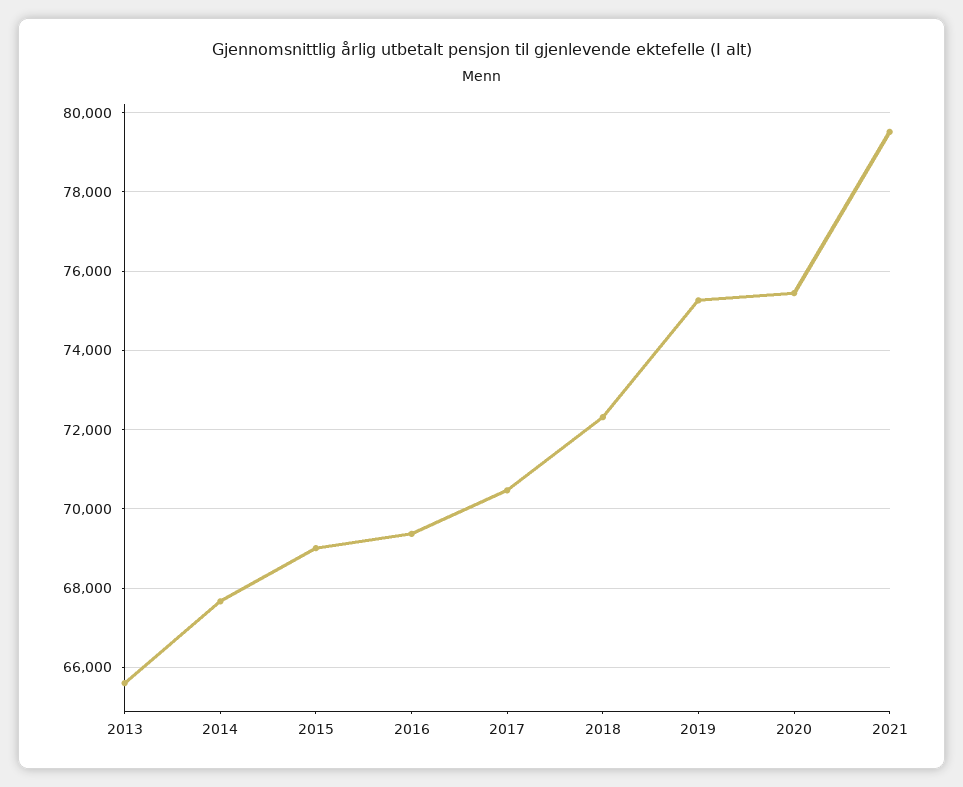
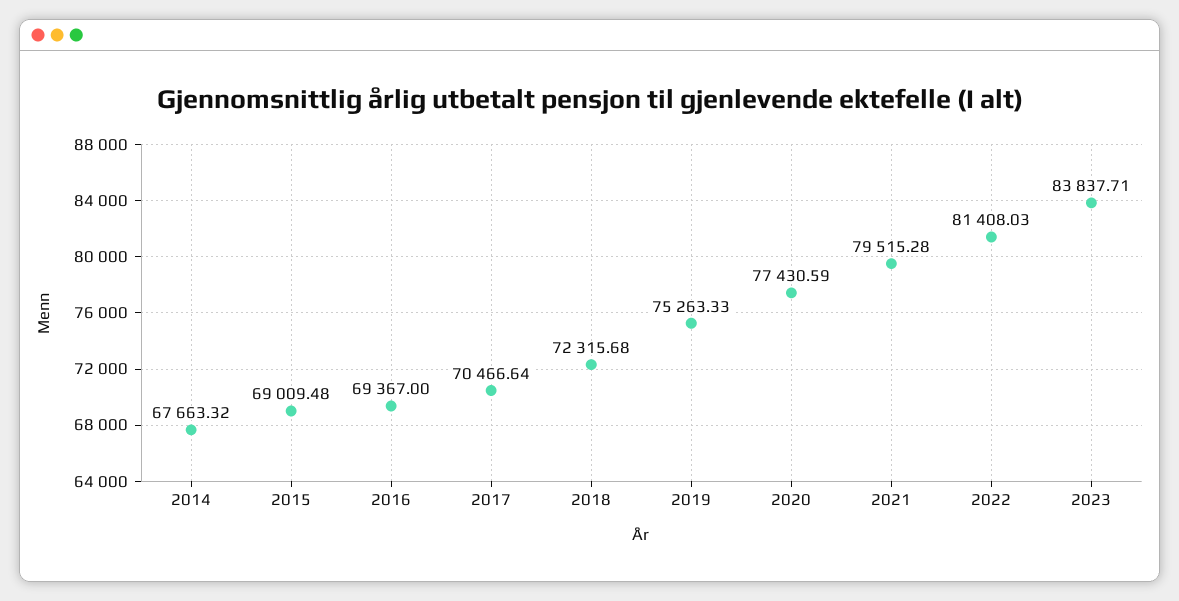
2013: 65600 -> none
2020: 75400 -> 77430.59
2022: none -> 81408.03
2023: none -> 83837.71

